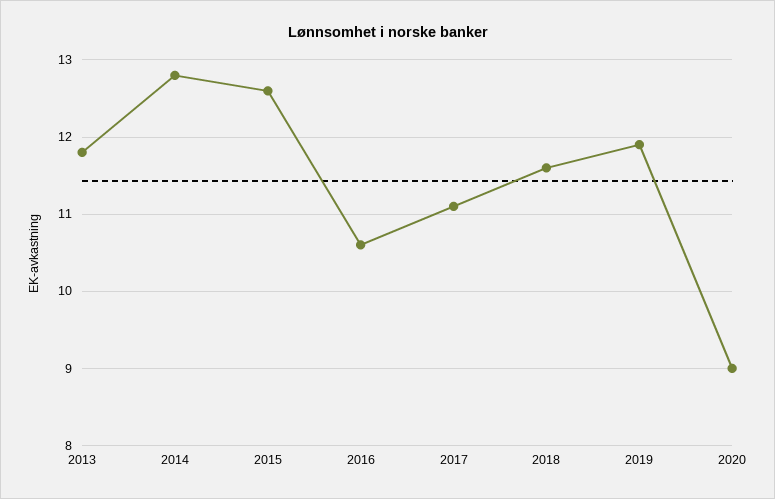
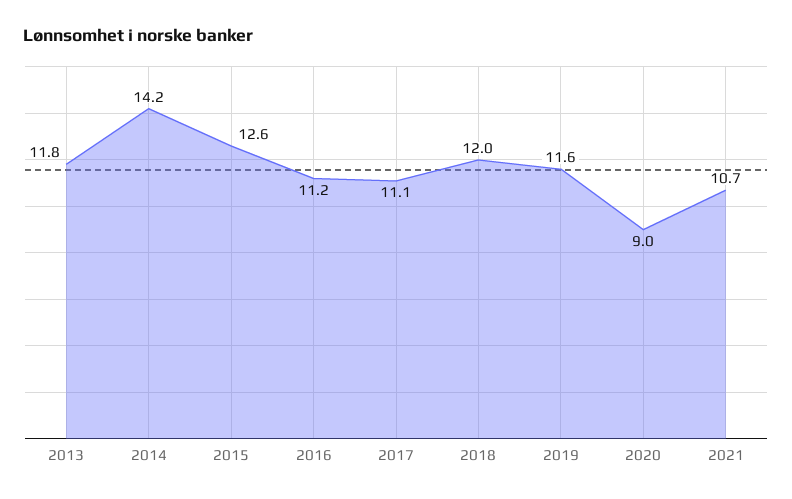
2014: 12.8 -> 14.2
2016: 10.6 -> 11.2
2018: 11.6 -> 12
2019: 11.9 -> 11.6
2021: none -> 10.7

